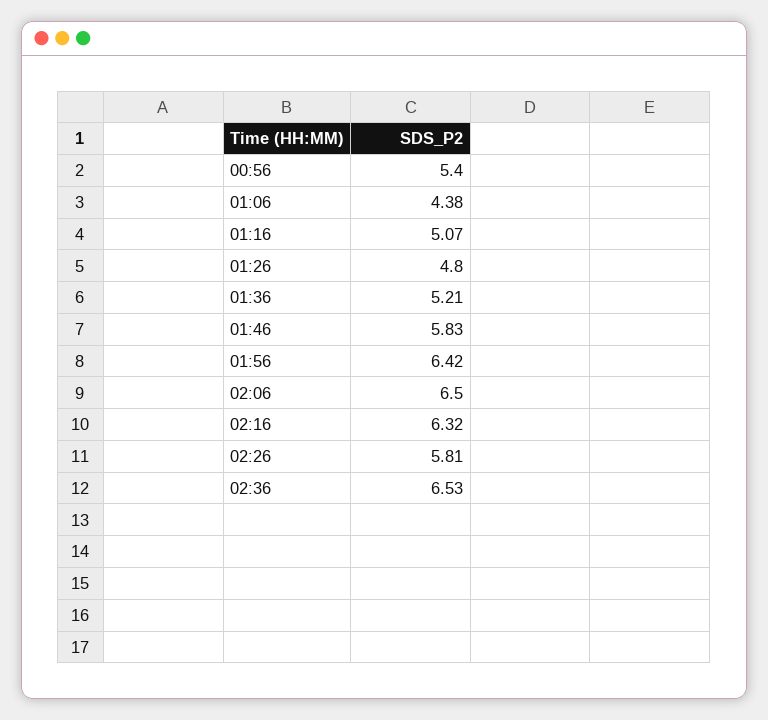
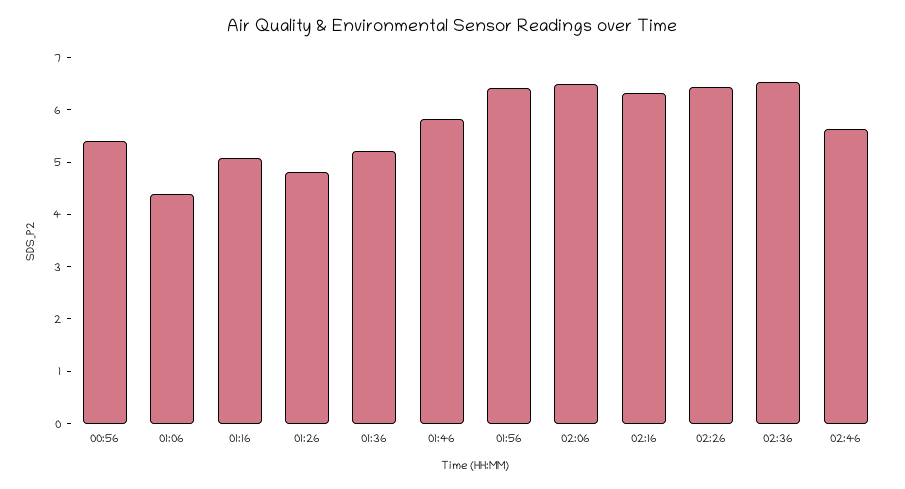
02:26: 5.81 -> 6.4
02:46: none -> 5.6

